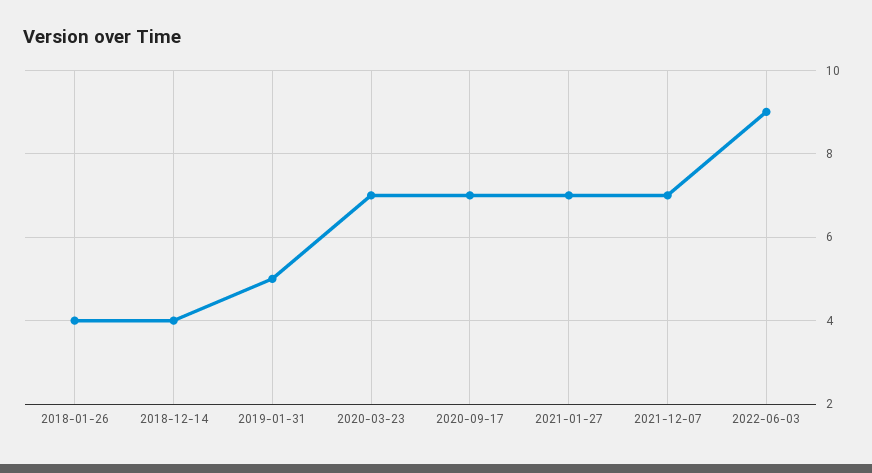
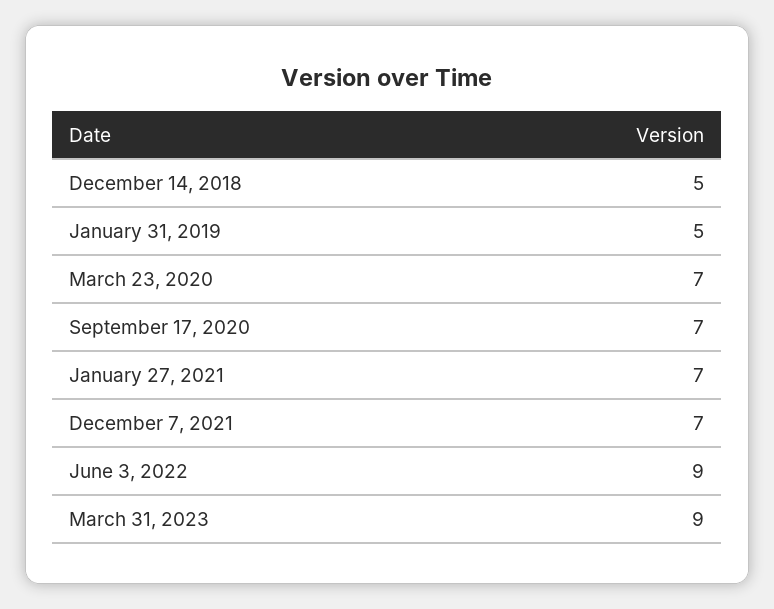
2018-01-26: 4 -> none
2018-12-14: 4 -> 5
March 31, 2023: none -> 9

